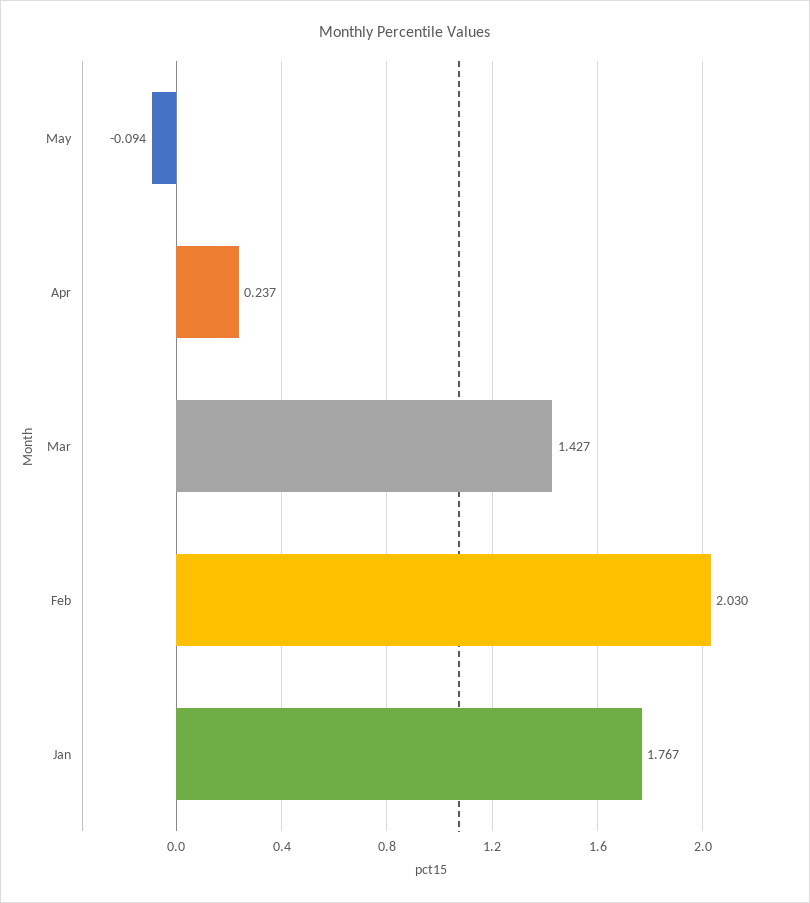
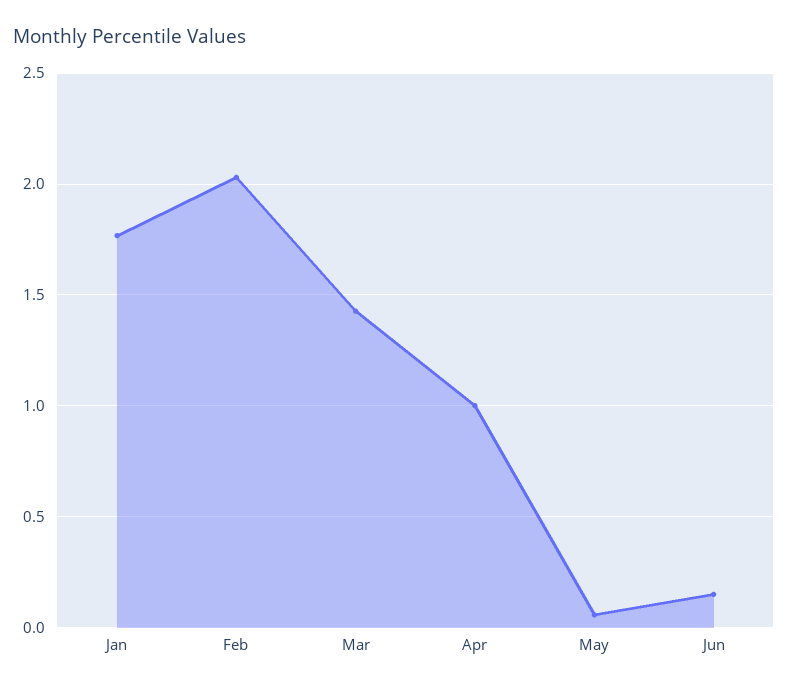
May: -0.094 -> 0.05
Apr: 0.237 -> 1
Jun: none -> 0.15

